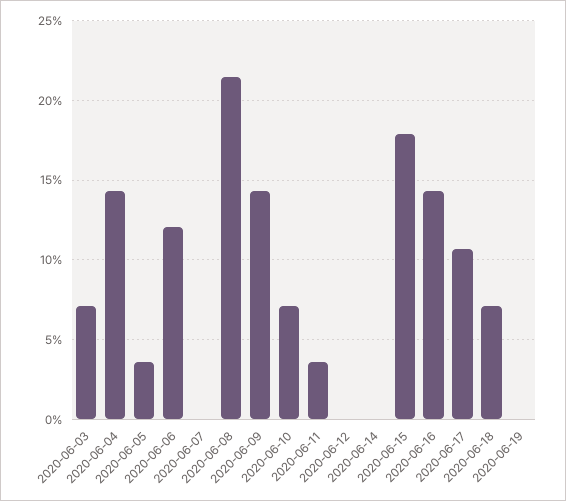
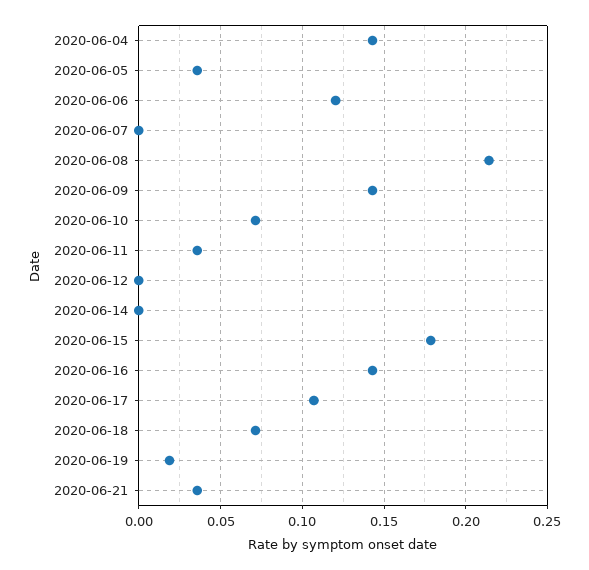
2020-06-03: 0.07 -> none
2020-06-19: 0 -> 0.02
2020-06-21: none -> 0.035

